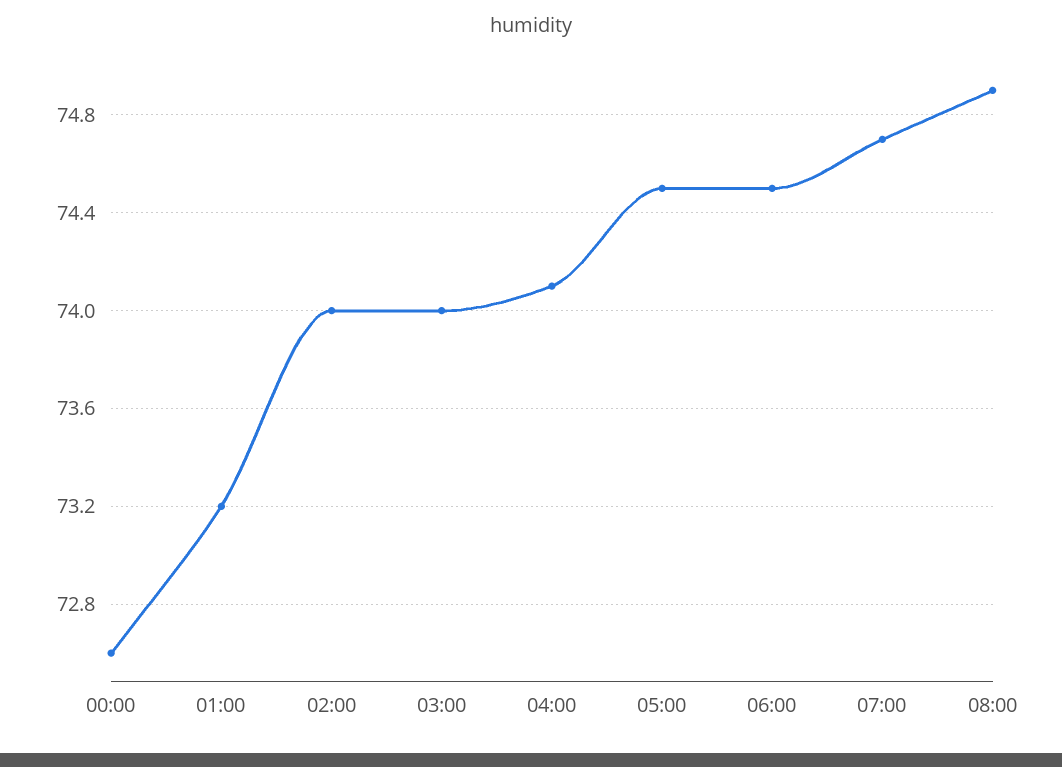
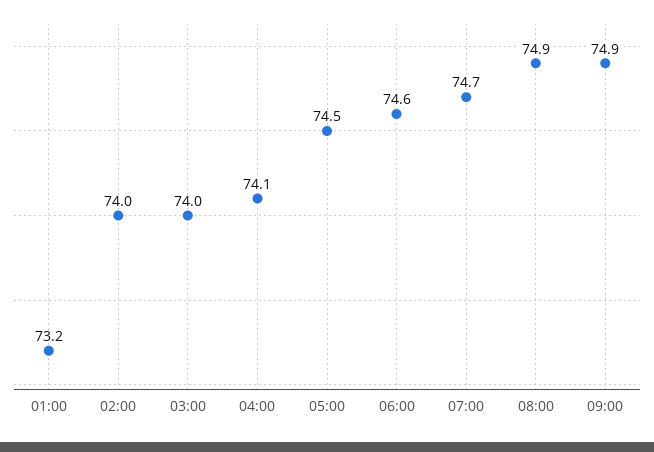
00:00: 72.6 -> none
06:00: 74.5 -> 74.6
09:00: none -> 74.9

